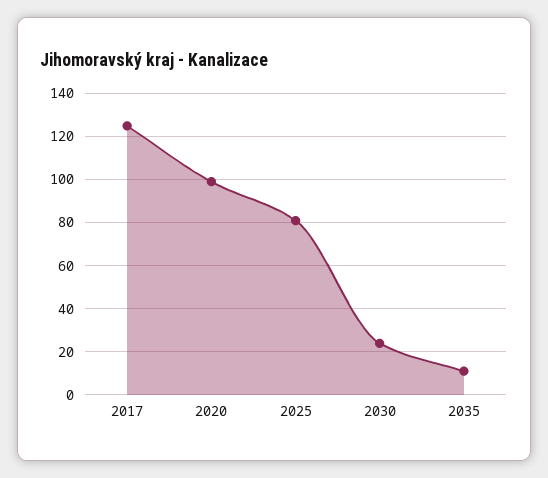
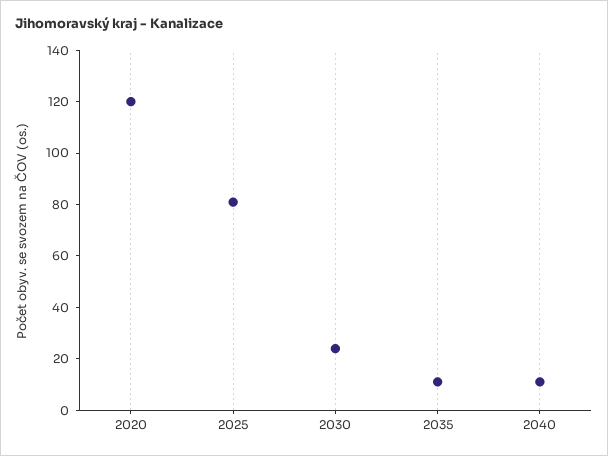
2017: 125 -> none
2020: 100 -> 120
2040: none -> 10

